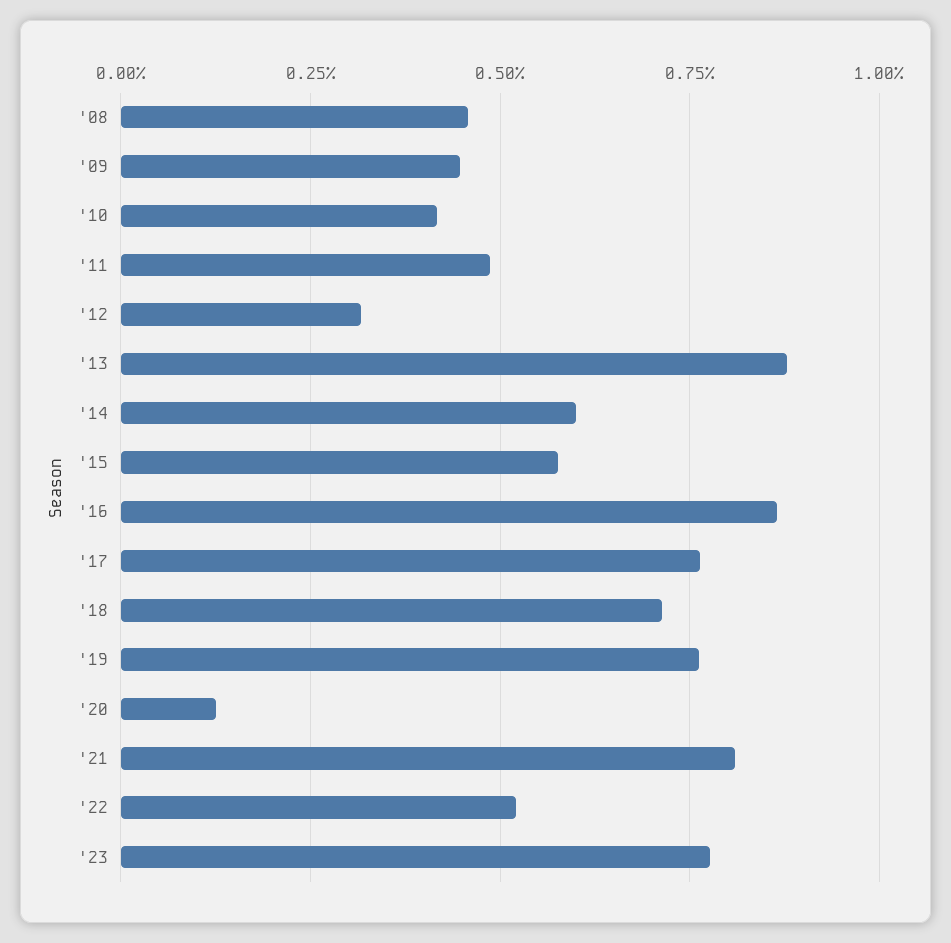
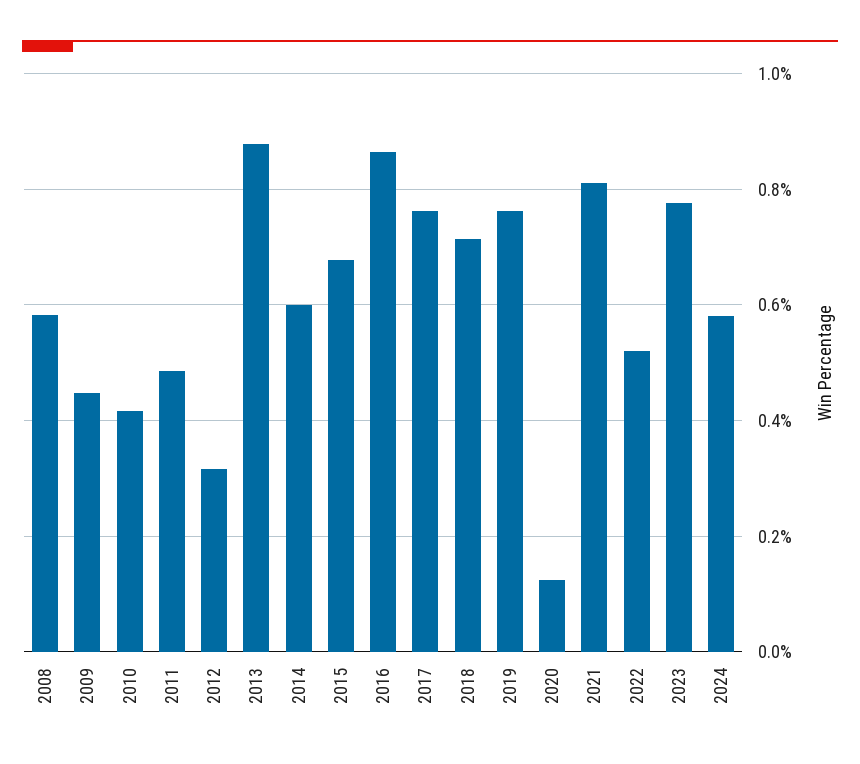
'08: 0.45 -> 0.58
'15: 0.575 -> 0.68
2024: none -> 0.58

